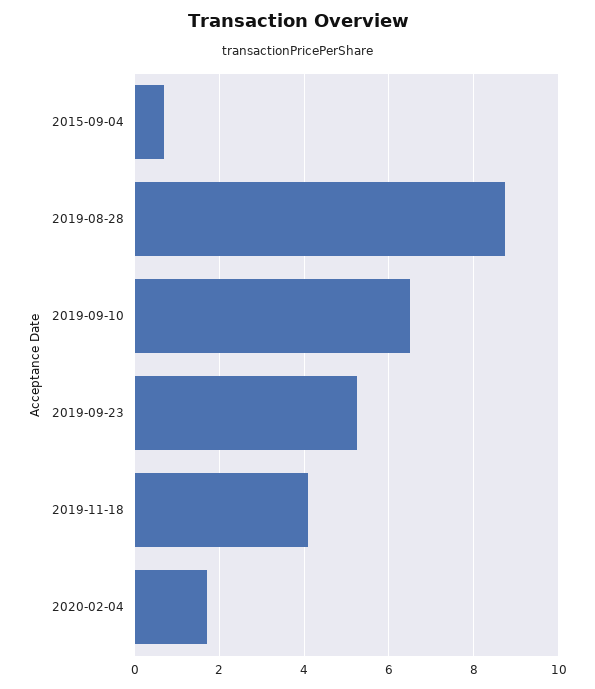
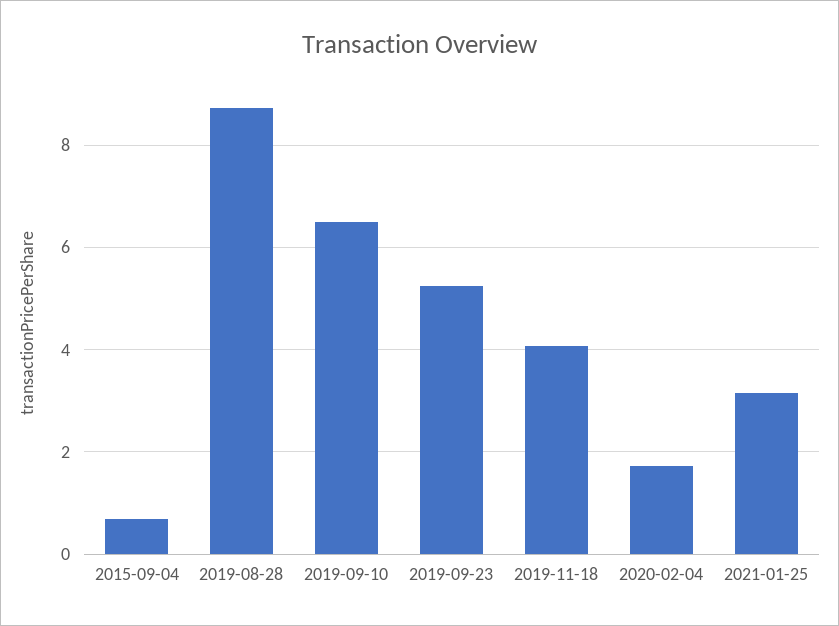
2021-01-25: none -> 3.2

